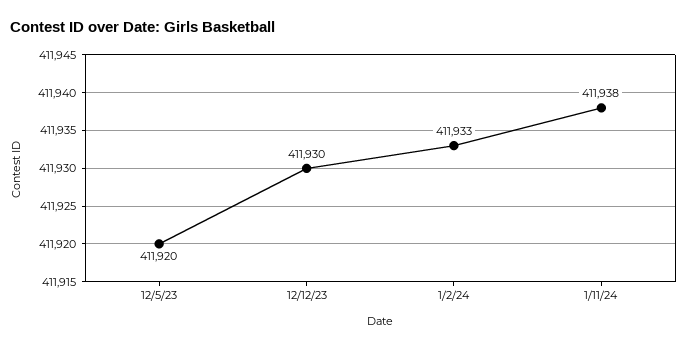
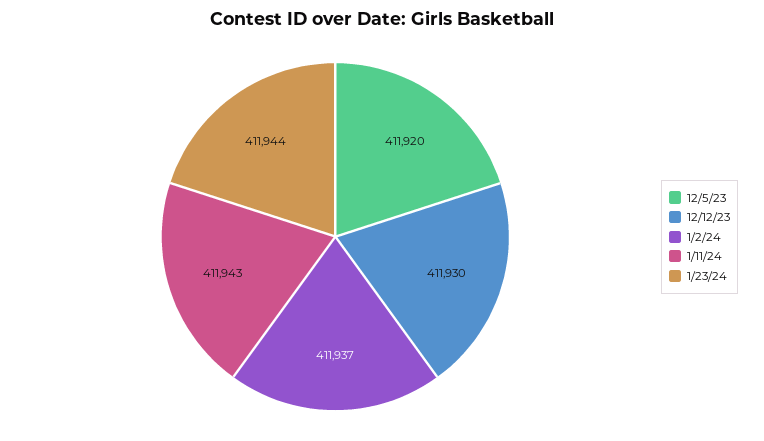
1/2/24: 411933 -> 411937
1/11/24: 411938 -> 411943
1/23/24: none -> 411944

